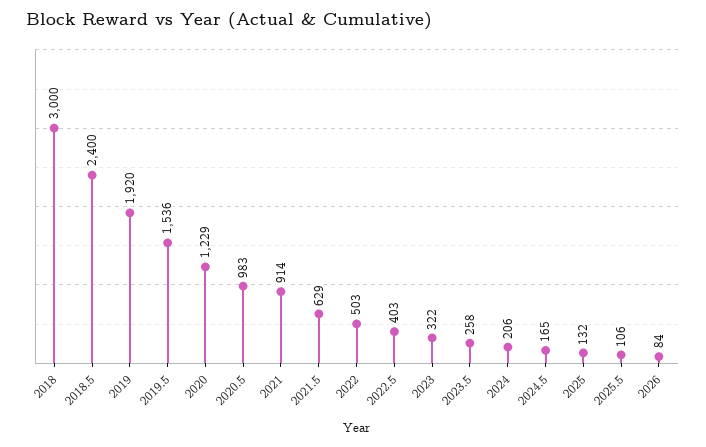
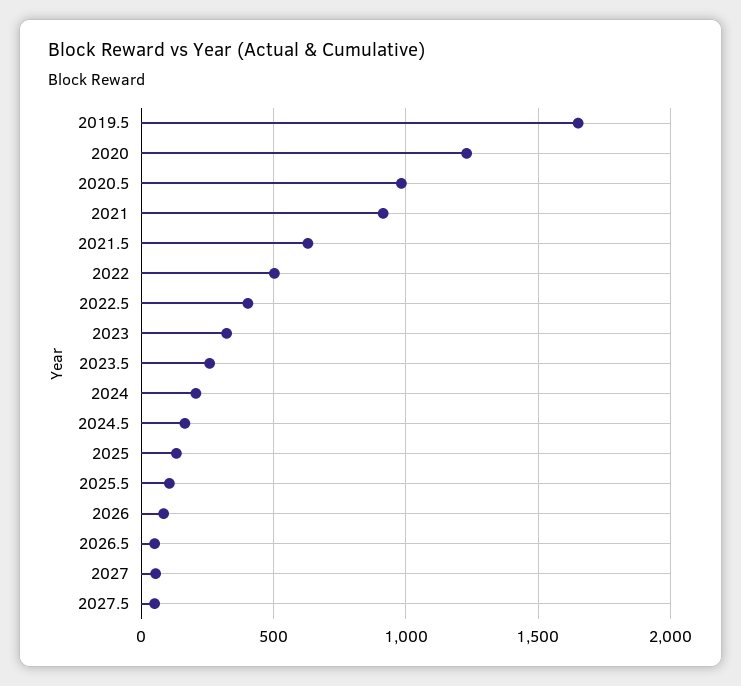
2018: 3000 -> none
2018.5: 2400 -> none
2019: 1920 -> none
2019.5: 1536 -> 1650
2026.5: none -> 50
2027: none -> 50
2027.5: none -> 50

